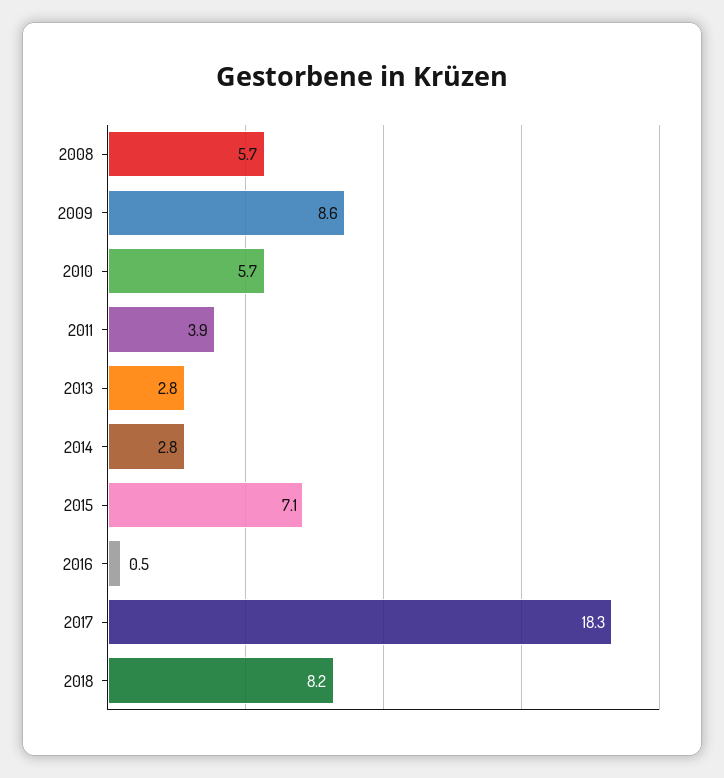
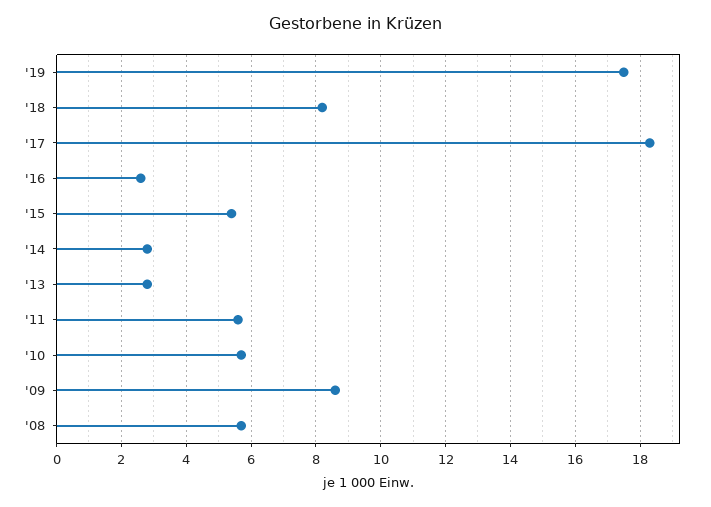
2011: 3.9 -> 5.5
2015: 7.1 -> 5.5
2016: 0.5 -> 2.5
'19: none -> 17.5

